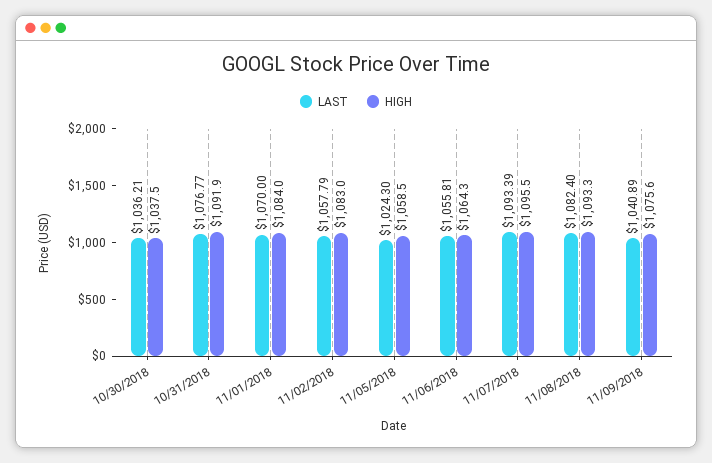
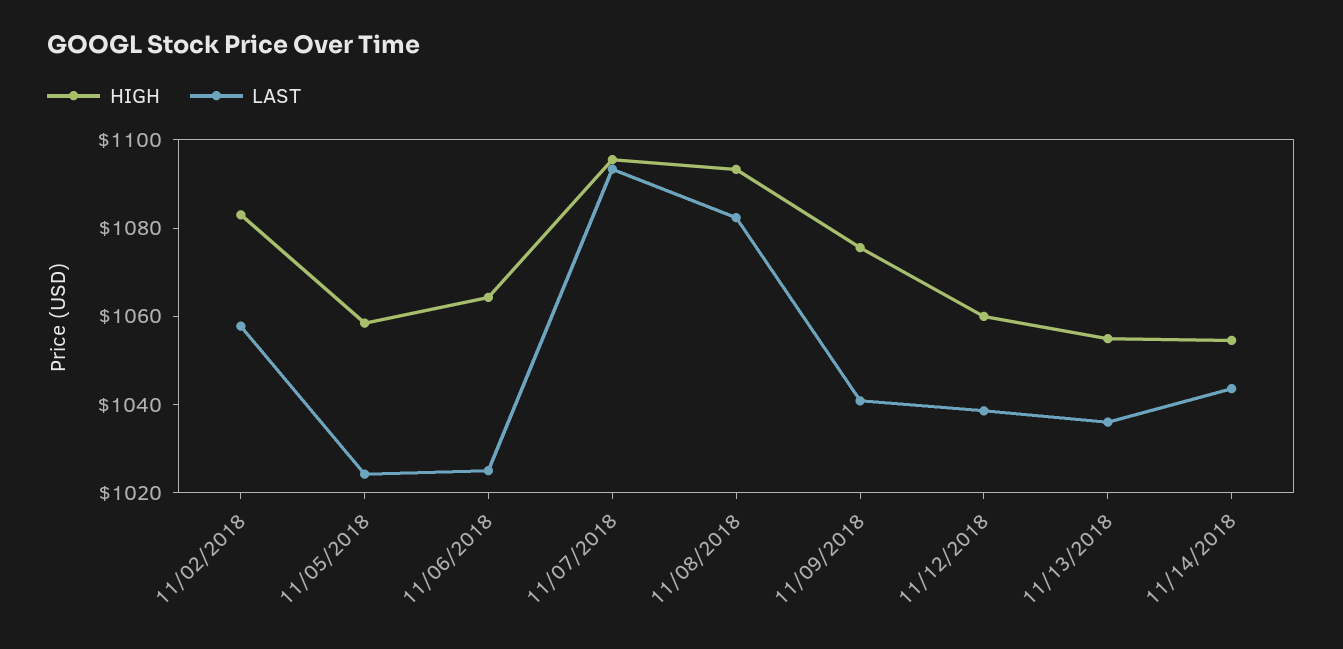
LAST, 10/30/2018: 1036.21 -> none
HIGH, 10/30/2018: 1037.5 -> none
LAST, 10/31/2018: 1076.77 -> none
HIGH, 10/31/2018: 1091.9 -> none
LAST, 11/01/2018: 1070 -> none
HIGH, 11/01/2018: 1084 -> none
LAST, 11/06/2018: 1055.81 -> 1025
HIGH, 11/12/2018: none -> 1060
LAST, 11/12/2018: none -> 1040
HIGH, 11/13/2018: none -> 1055
LAST, 11/13/2018: none -> 1035
HIGH, 11/14/2018: none -> 1055
LAST, 11/14/2018: none -> 1045

